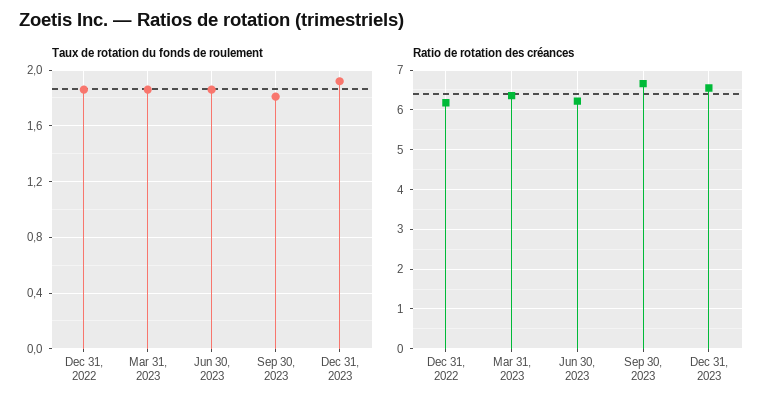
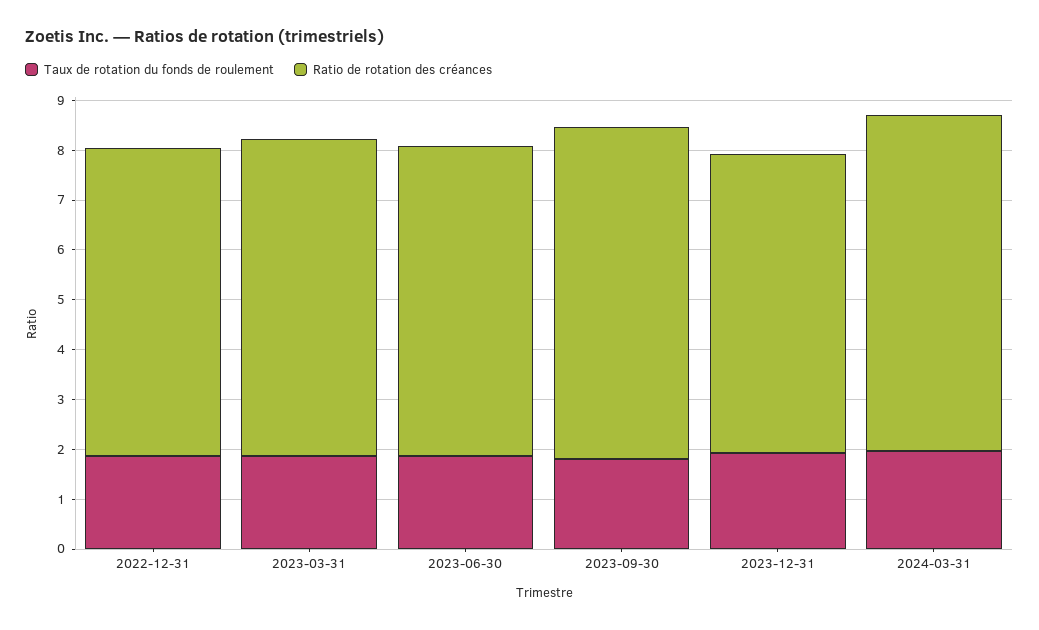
Ratio de rotation des créances, Dec 31, 2023: 6.6 -> 6
Taux de rotation du fonds de roulement, 2024-03-31: none -> 2
Ratio de rotation des créances, 2024-03-31: none -> 6.8

